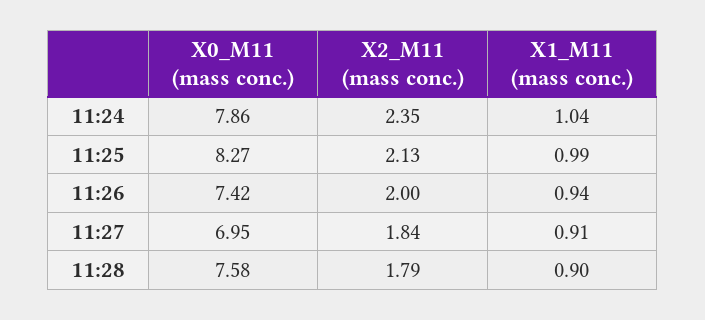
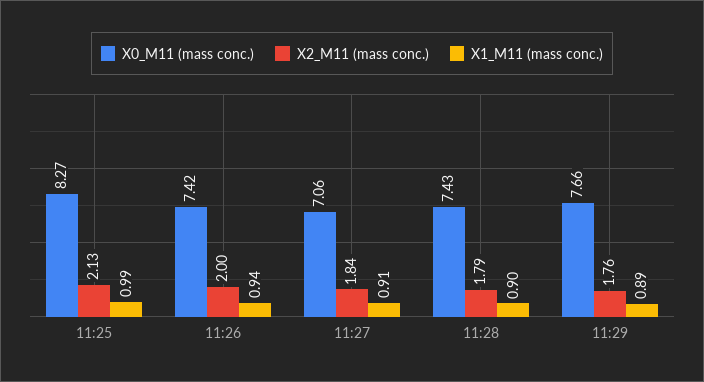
X0_M11 (mass conc.), 11:24: 7.86 -> none
X2_M11 (mass conc.), 11:24: 2.35 -> none
X1_M11 (mass conc.), 11:24: 1.04 -> none
X0_M11 (mass conc.), 11:27: 6.95 -> 7.06
X0_M11 (mass conc.), 11:28: 7.58 -> 7.43
X0_M11 (mass conc.), 11:29: none -> 7.66
X2_M11 (mass conc.), 11:29: none -> 1.76
X1_M11 (mass conc.), 11:29: none -> 0.89

